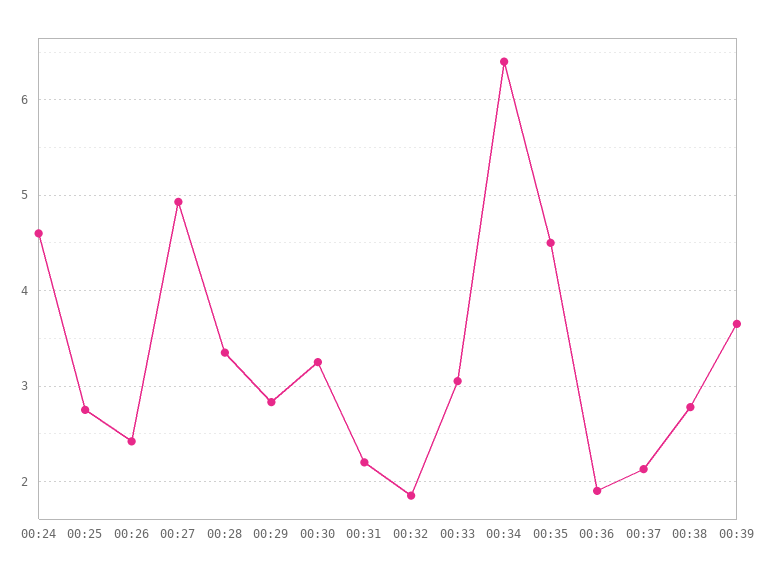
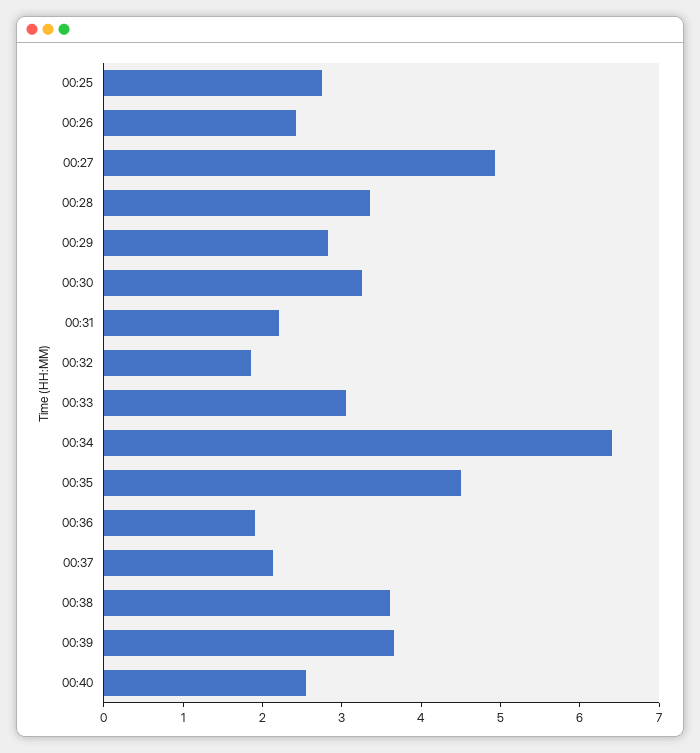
00:24: 4.6 -> none
00:38: 2.8 -> 3.6
00:40: none -> 2.6

